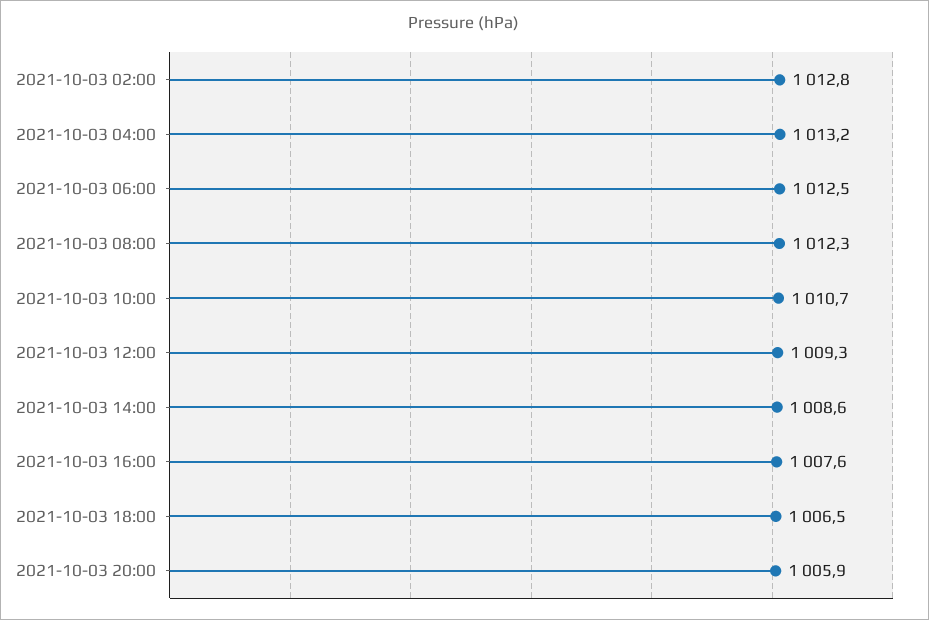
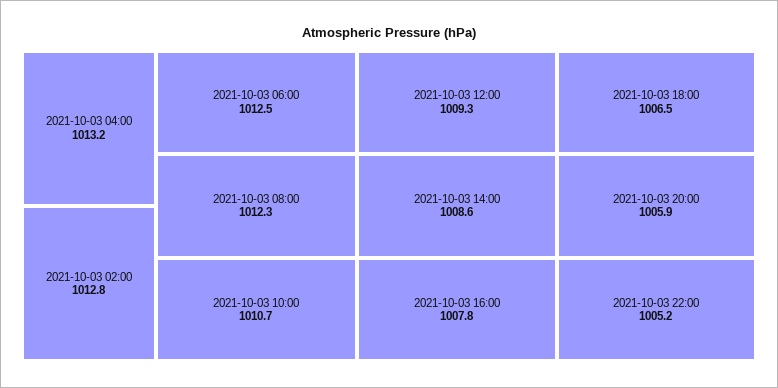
2021-10-03 16:00: 1007.6 -> 1007.8
2021-10-03 22:00: none -> 1005.2

